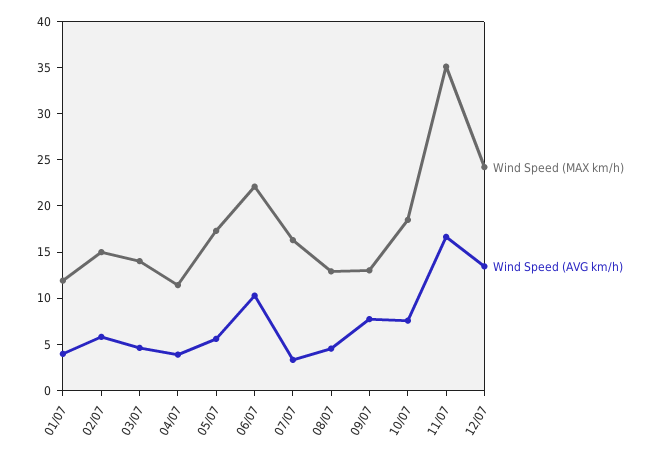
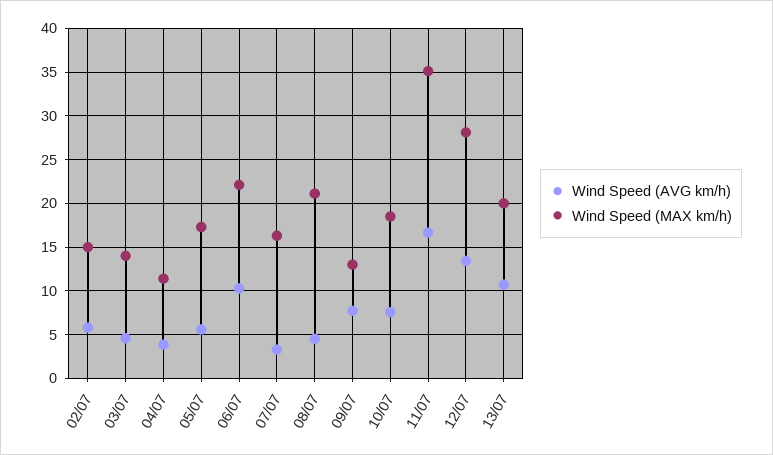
Wind Speed (MAX km/h), 01/07: 12 -> none
Wind Speed (AVG km/h), 01/07: 4 -> none
Wind Speed (MAX km/h), 08/07: 13 -> 21
Wind Speed (MAX km/h), 12/07: 24 -> 28
Wind Speed (AVG km/h), 13/07: none -> 11
Wind Speed (MAX km/h), 13/07: none -> 20

